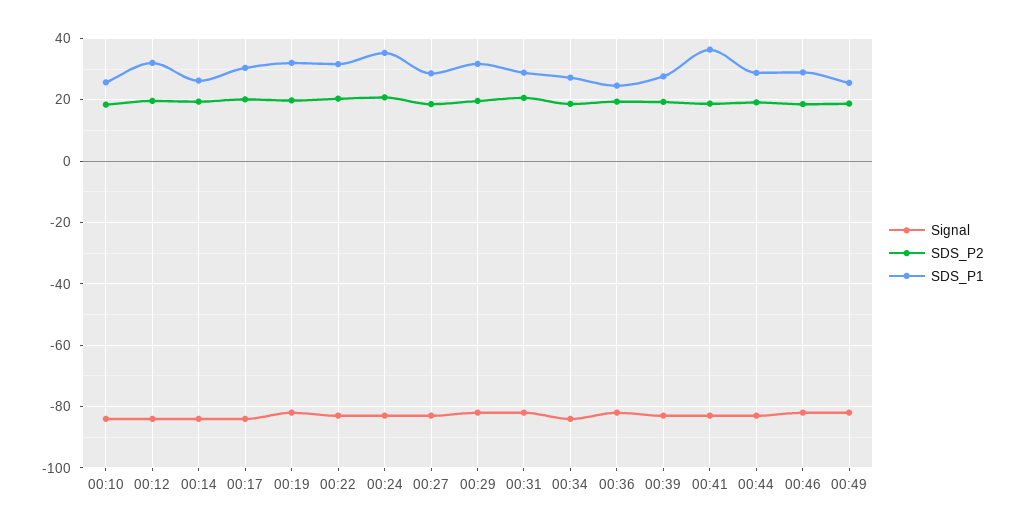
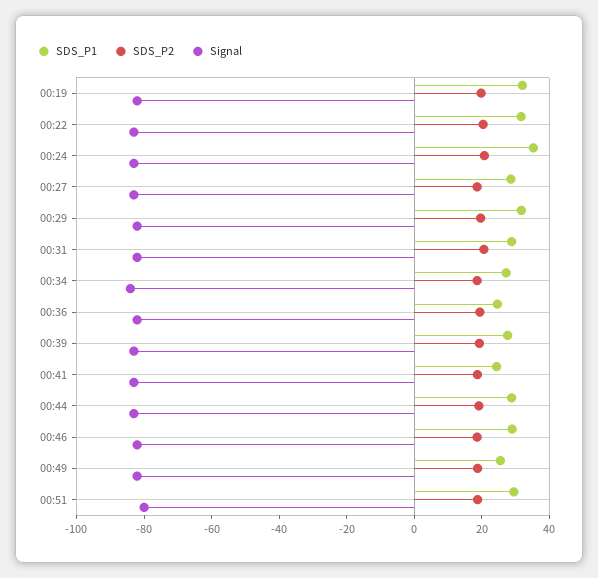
Signal, 00:10: -84 -> none
SDS_P2, 00:10: 18 -> none
SDS_P1, 00:10: 26 -> none
Signal, 00:12: -84 -> none
SDS_P2, 00:12: 20 -> none
SDS_P1, 00:12: 32 -> none
Signal, 00:14: -84 -> none
SDS_P2, 00:14: 20 -> none
SDS_P1, 00:14: 26 -> none
Signal, 00:17: -84 -> none
SDS_P2, 00:17: 20 -> none
SDS_P1, 00:17: 30 -> none
SDS_P1, 00:41: 36 -> 25
SDS_P1, 00:51: none -> 30
SDS_P2, 00:51: none -> 20
Signal, 00:51: none -> -80

